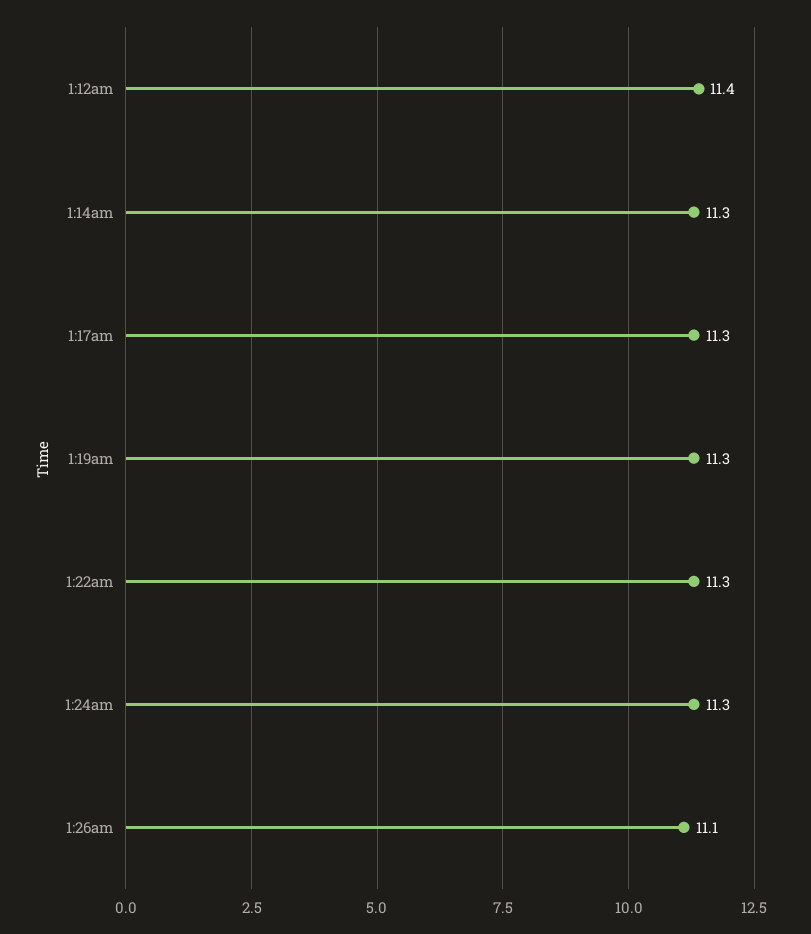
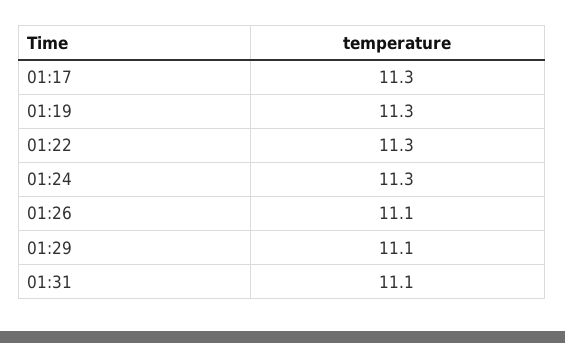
1:12am: 11.4 -> none
1:14am: 11.3 -> none
01:29: none -> 11.1
01:31: none -> 11.1

